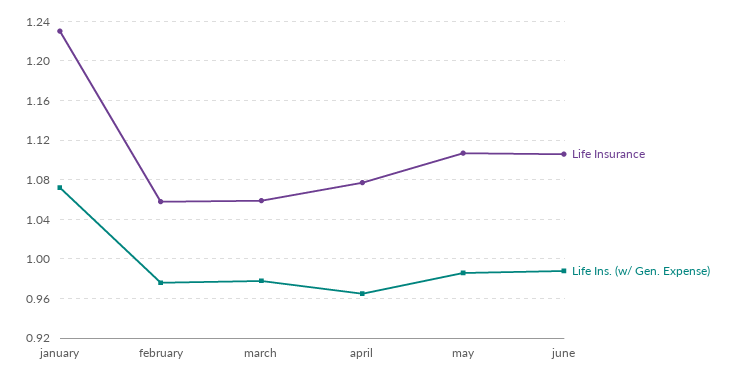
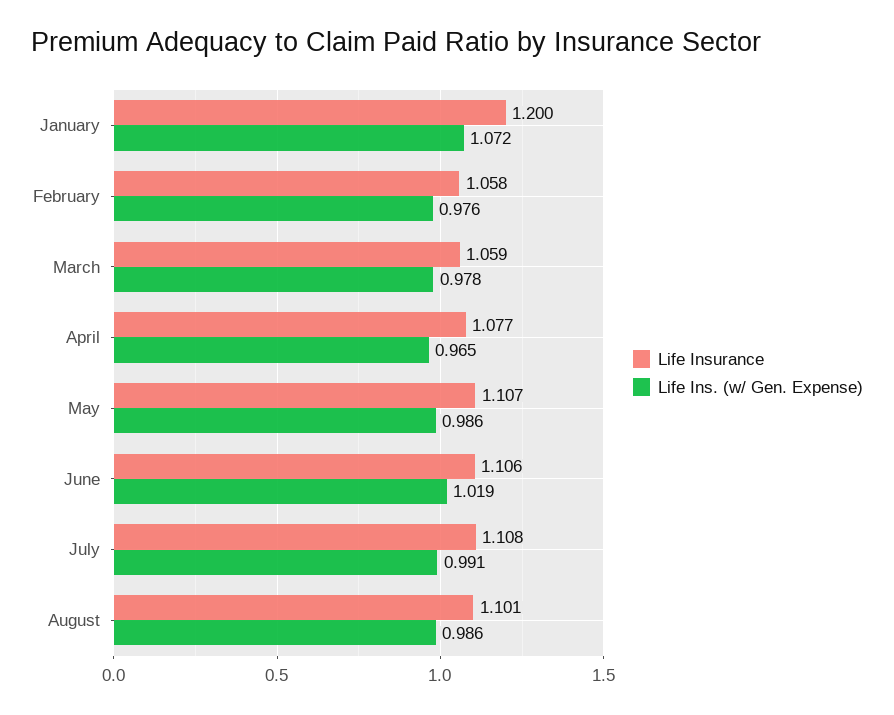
Life Insurance, january: 1.23 -> 1.2
Life Ins. (w/ Gen. Expense), june: 0.99 -> 1.019
Life Insurance, July: none -> 1.108
Life Ins. (w/ Gen. Expense), July: none -> 0.991
Life Insurance, August: none -> 1.101
Life Ins. (w/ Gen. Expense), August: none -> 0.986

